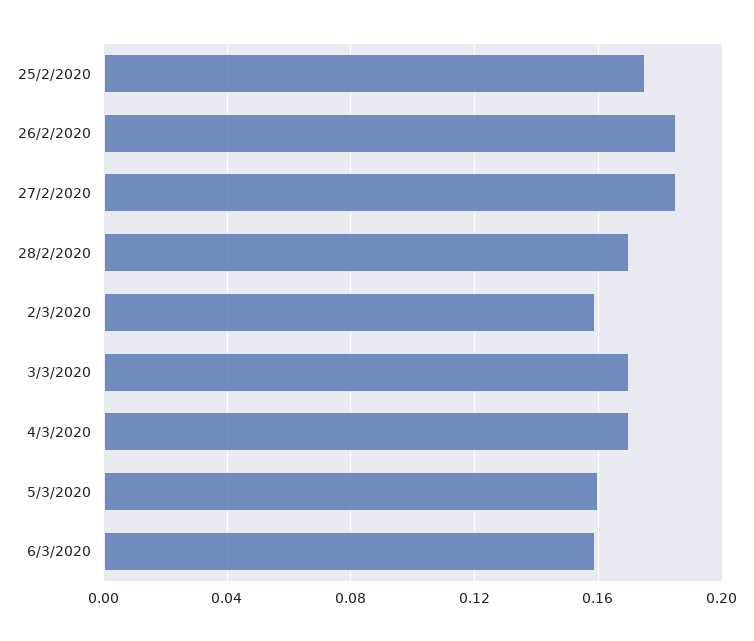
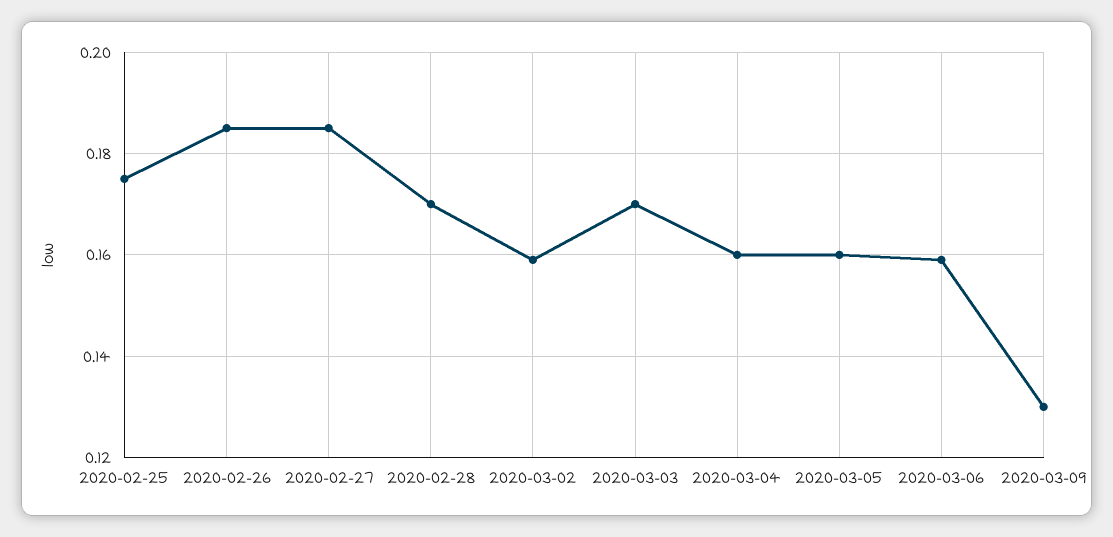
4/3/2020: 0.17 -> 0.16
2020-03-09: none -> 0.13

